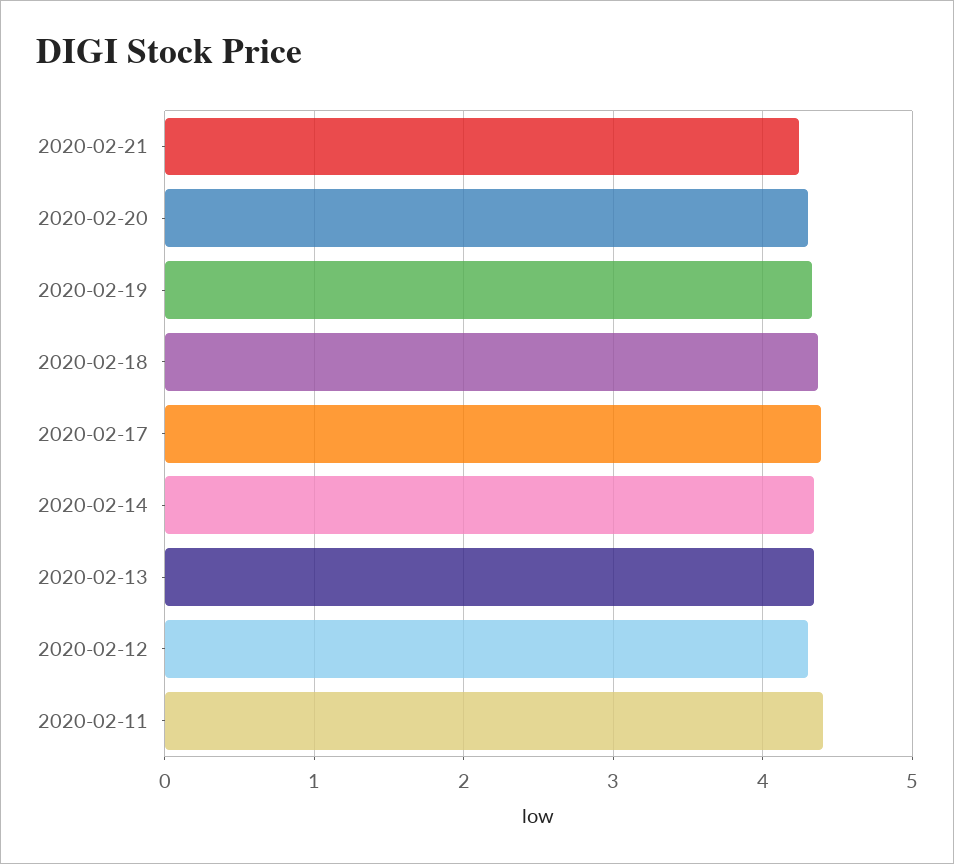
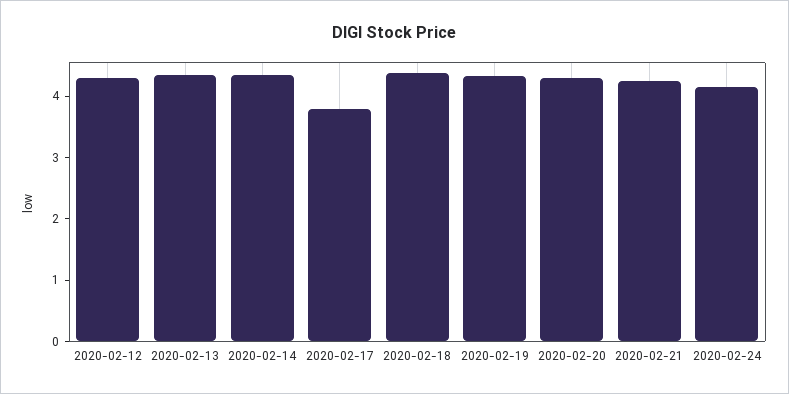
2020-02-17: 4.4 -> 3.8
2020-02-11: 4.4 -> none
2020-02-24: none -> 4.2

